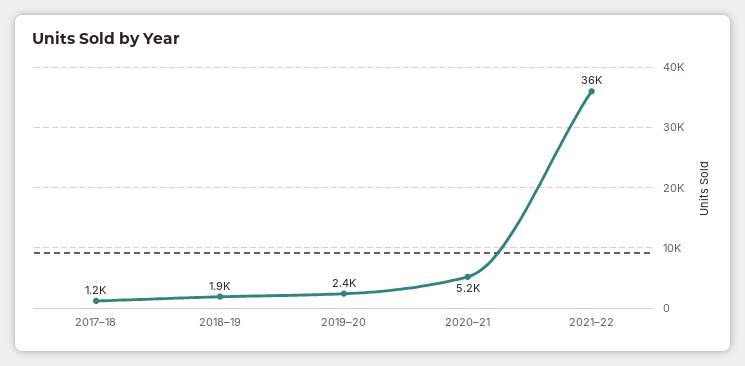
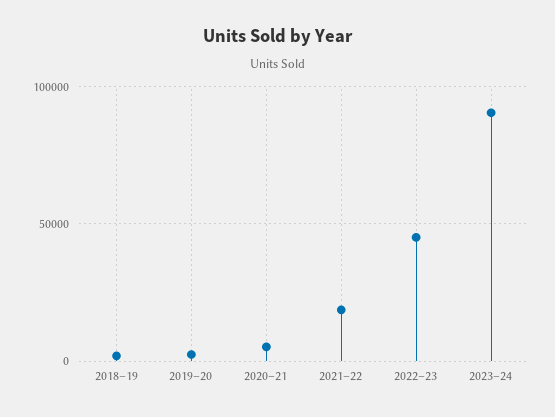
2017–18: 1200 -> none
2021–22: 36000 -> 20000
2022–23: none -> 45000
2023–24: none -> 90000

